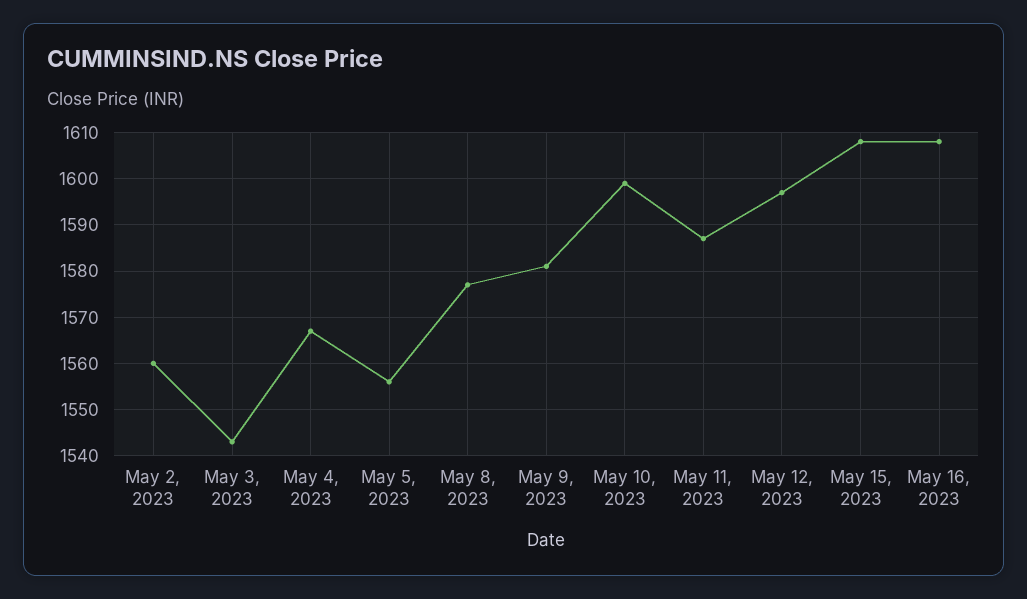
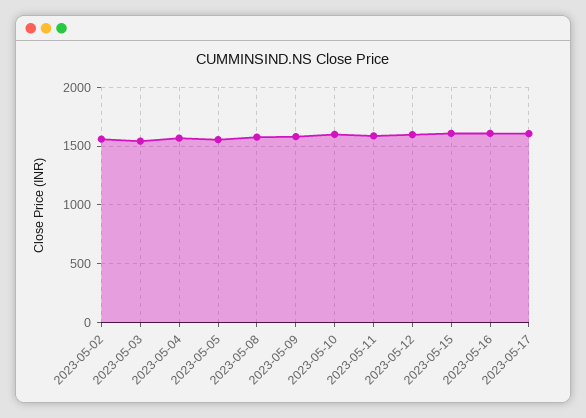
2023-05-17: none -> 1600

